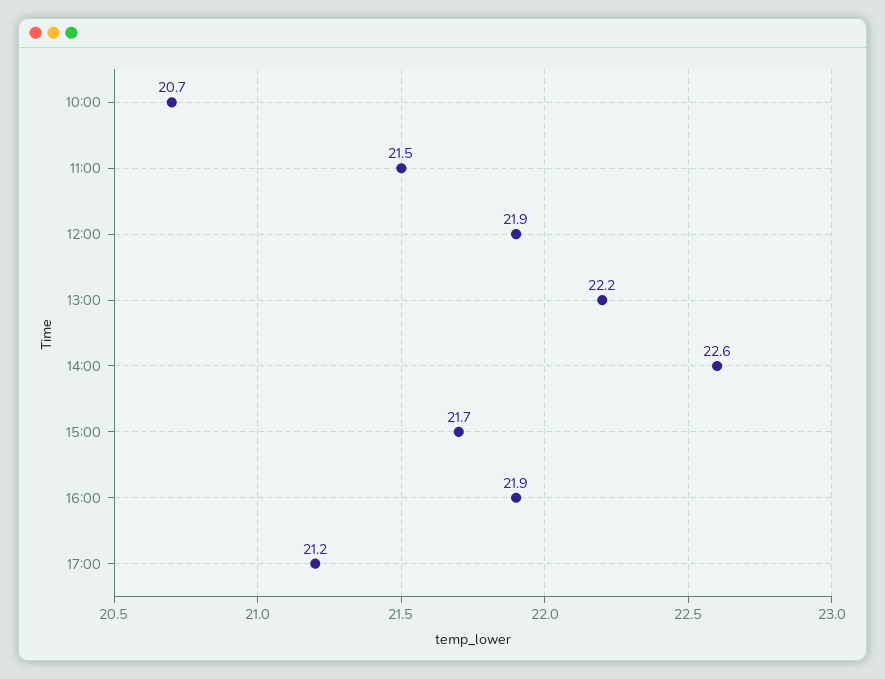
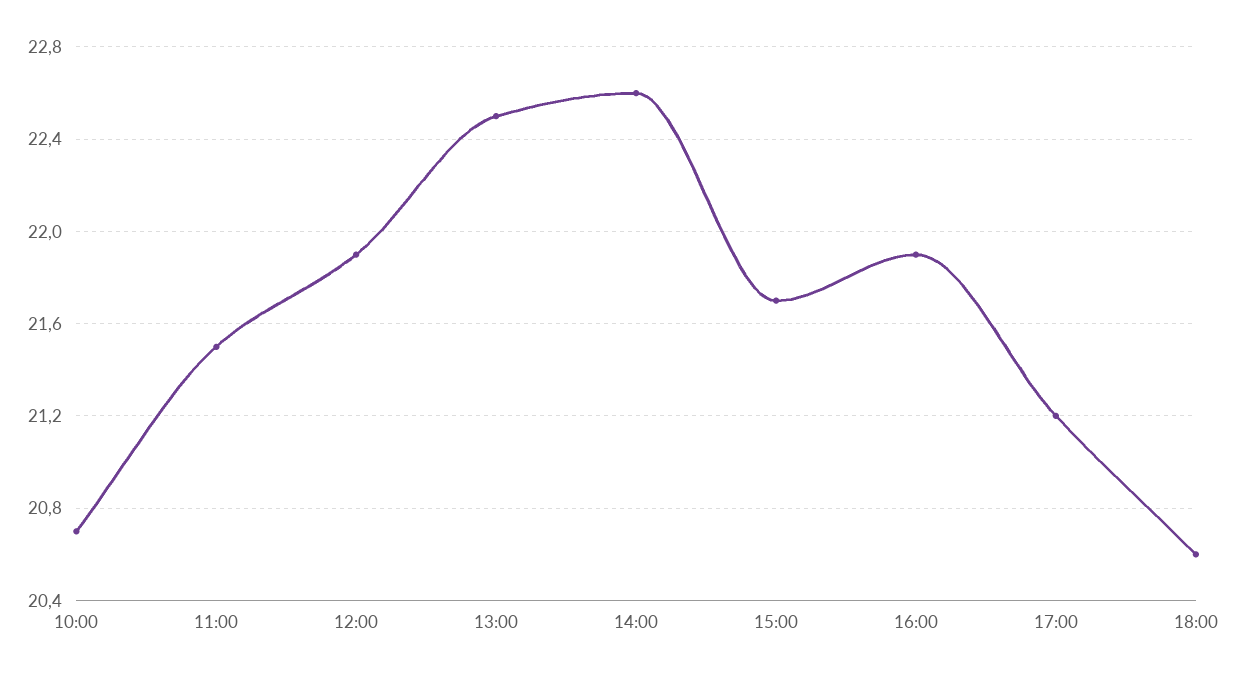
13:00: 22.2 -> 22.5
18:00: none -> 20.6

